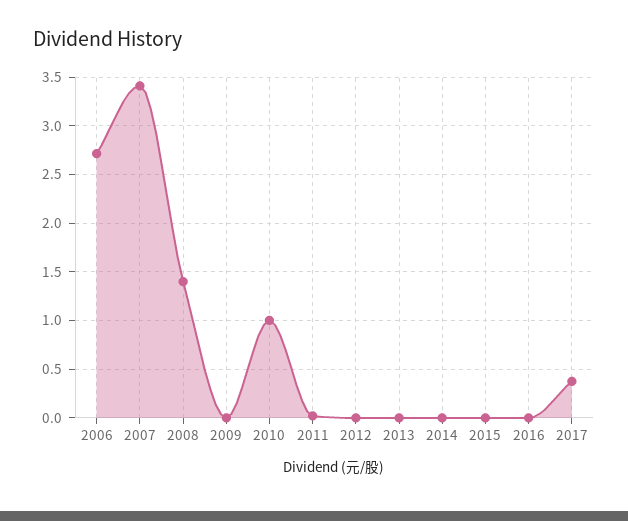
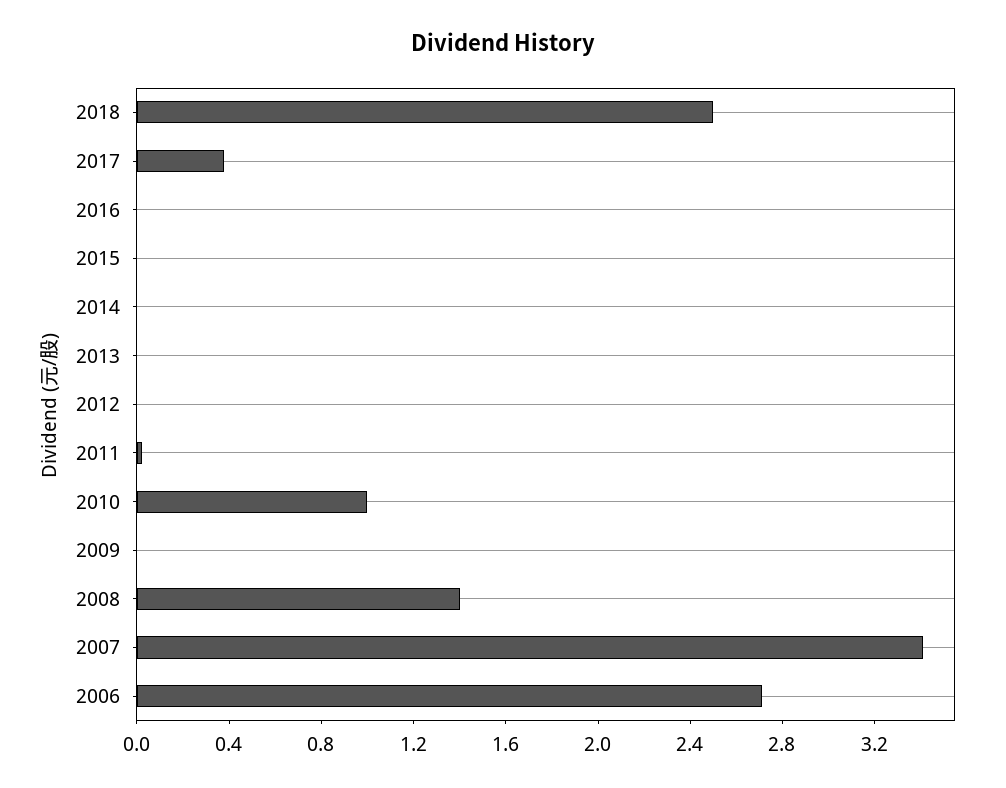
2018: none -> 2.5

